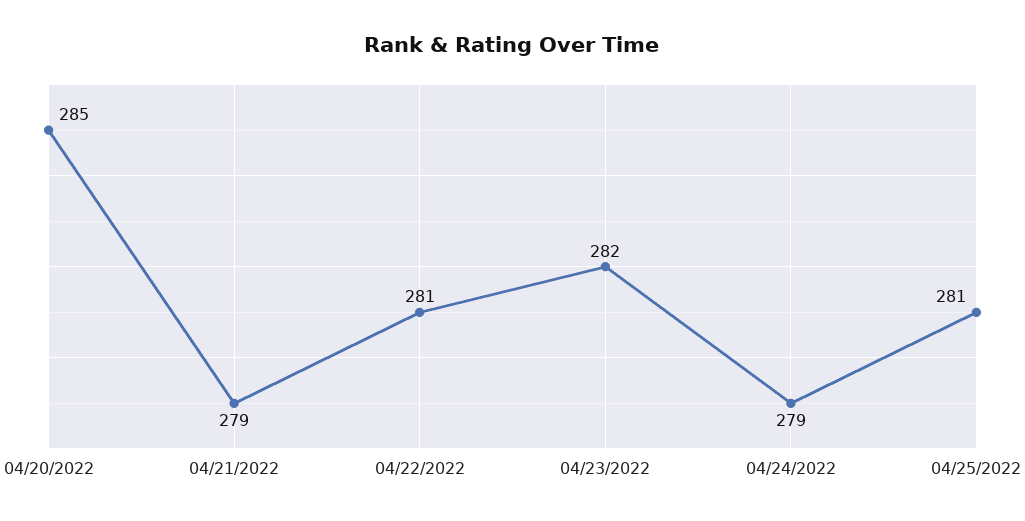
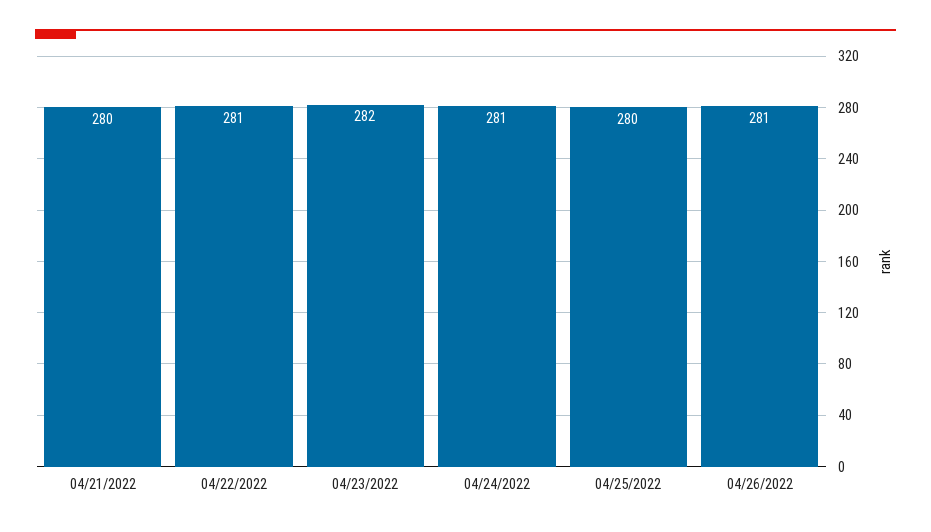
04/20/2022: 285 -> none
04/21/2022: 279 -> 280
04/24/2022: 279 -> 281
04/25/2022: 281 -> 280
04/26/2022: none -> 281

